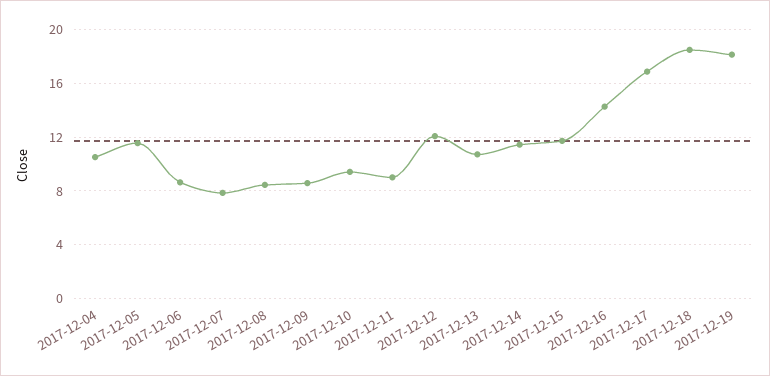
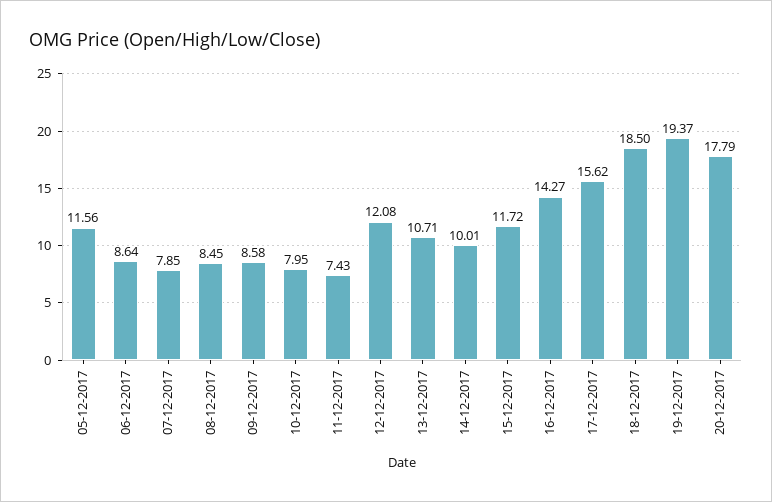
2017-12-04: 10.5 -> none
2017-12-10: 9.5 -> 7.95
2017-12-11: 9 -> 7.43
2017-12-14: 11.5 -> 10.01
2017-12-17: 17 -> 15.62
2017-12-19: 18 -> 19.37
20-12-2017: none -> 17.79

